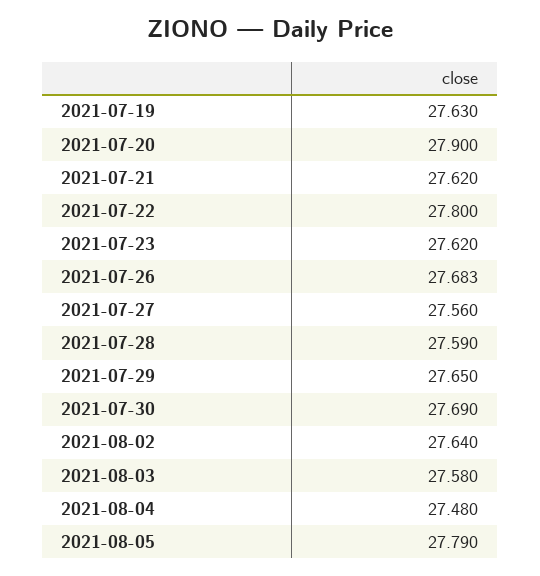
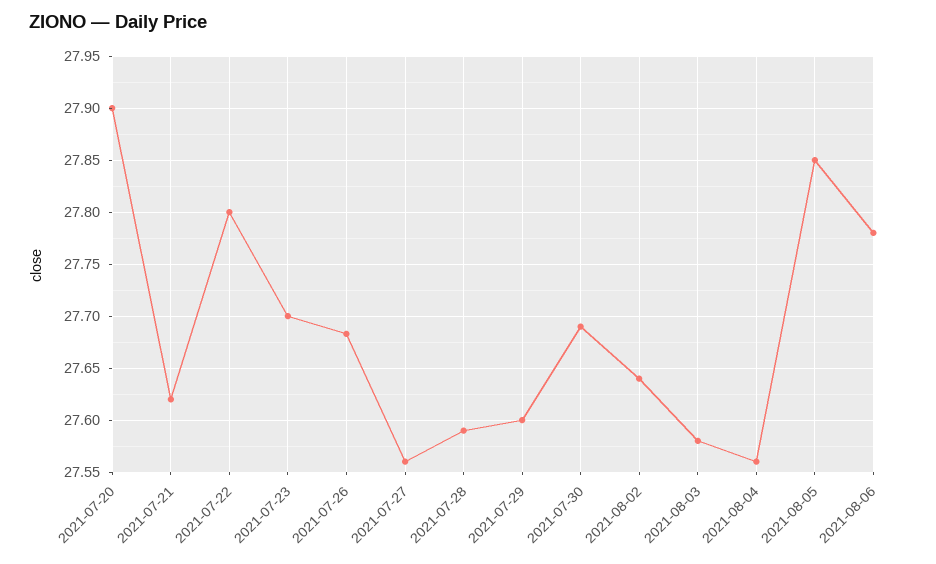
2021-07-19: 27.63 -> none
2021-07-23: 27.62 -> 27.7
2021-07-29: 27.65 -> 27.6
2021-08-04: 27.48 -> 27.56
2021-08-05: 27.79 -> 27.85
2021-08-06: none -> 27.78

